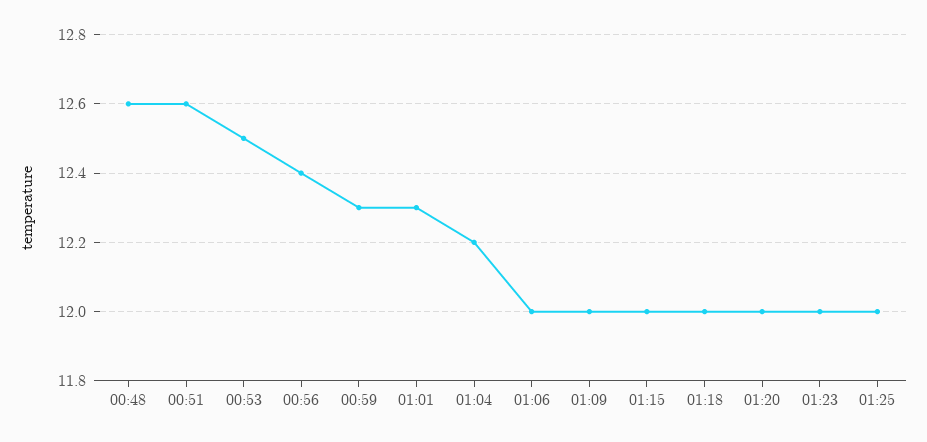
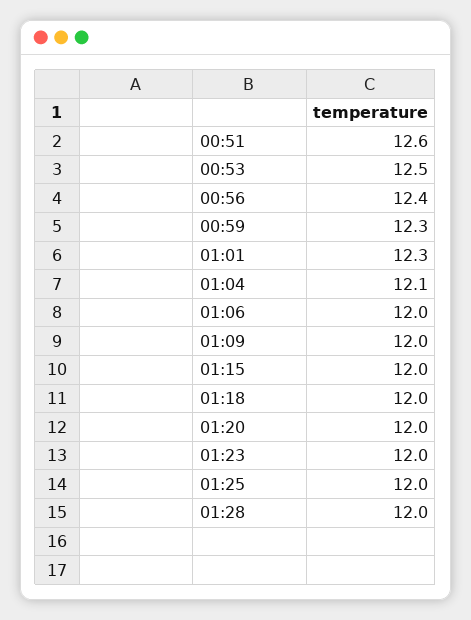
00:48: 12.6 -> none
01:04: 12.2 -> 12.1
01:28: none -> 12

